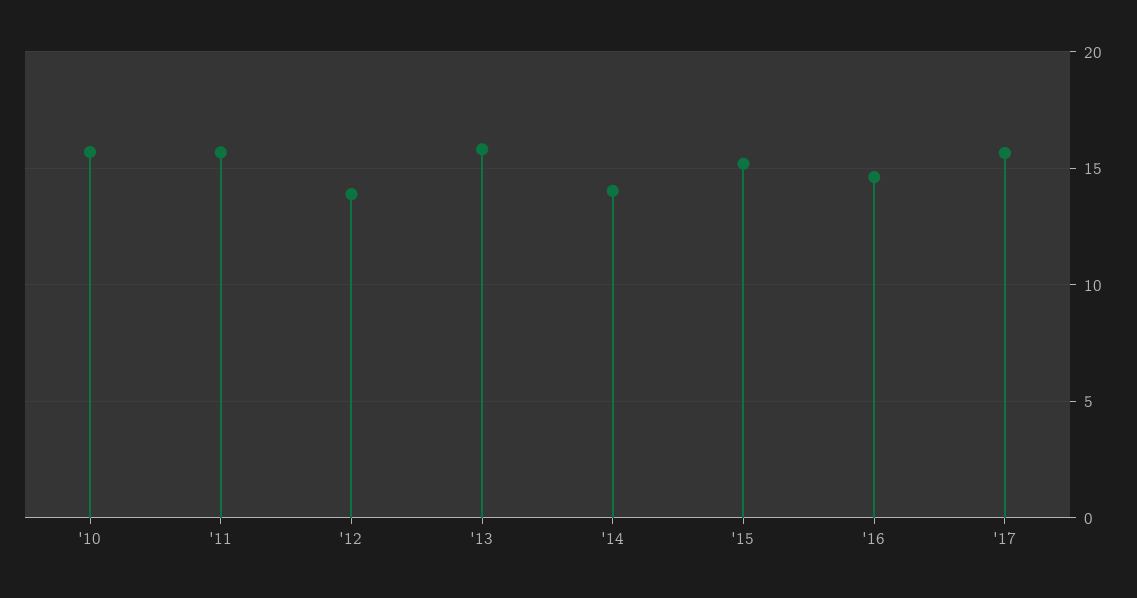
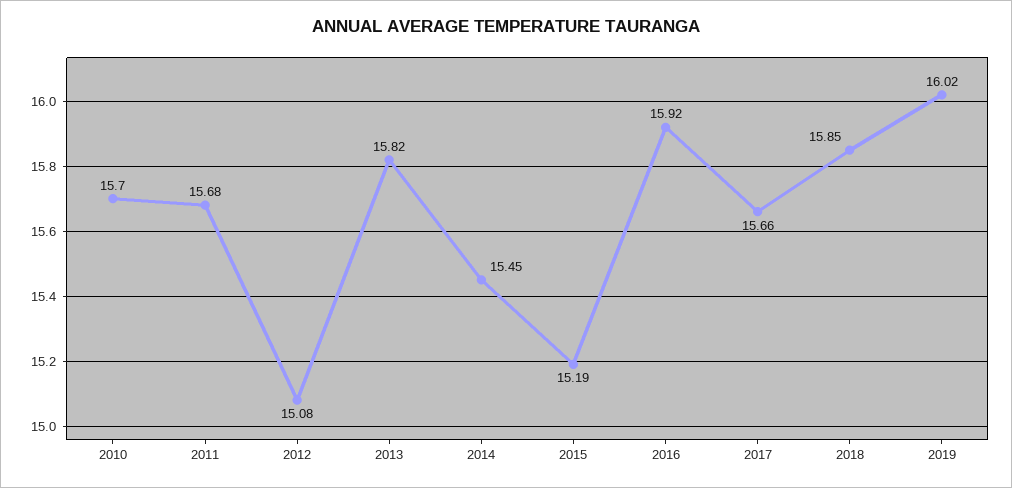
'12: 14 -> 15.08
'14: 14 -> 15.45
'16: 14.5 -> 15.92
2018: none -> 15.85
2019: none -> 16.02

